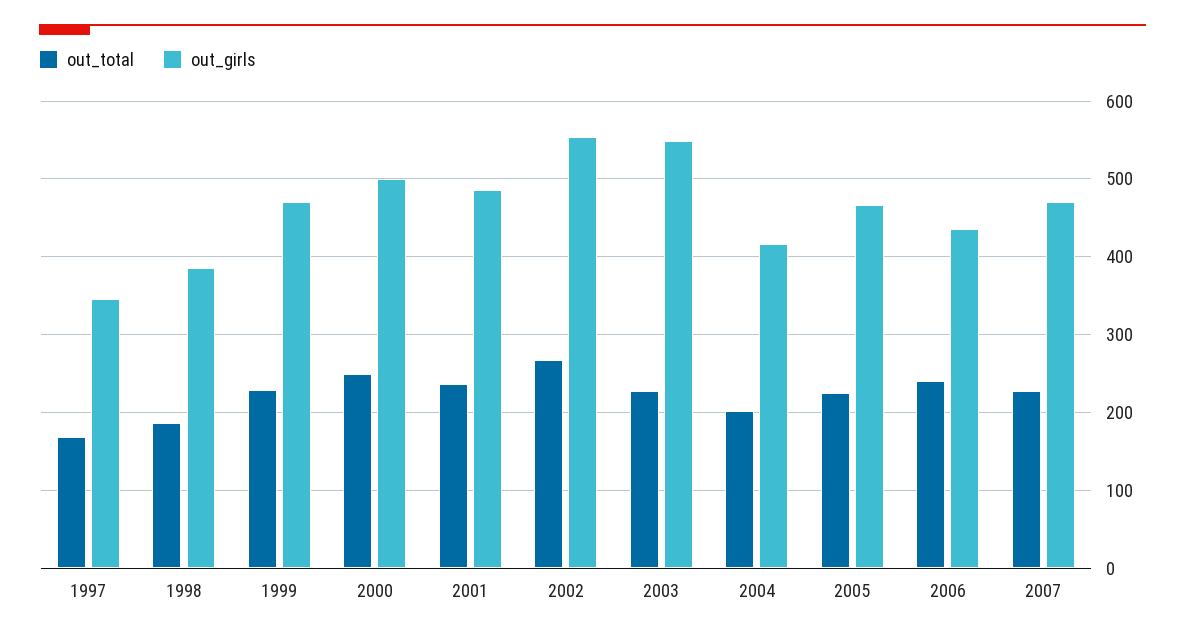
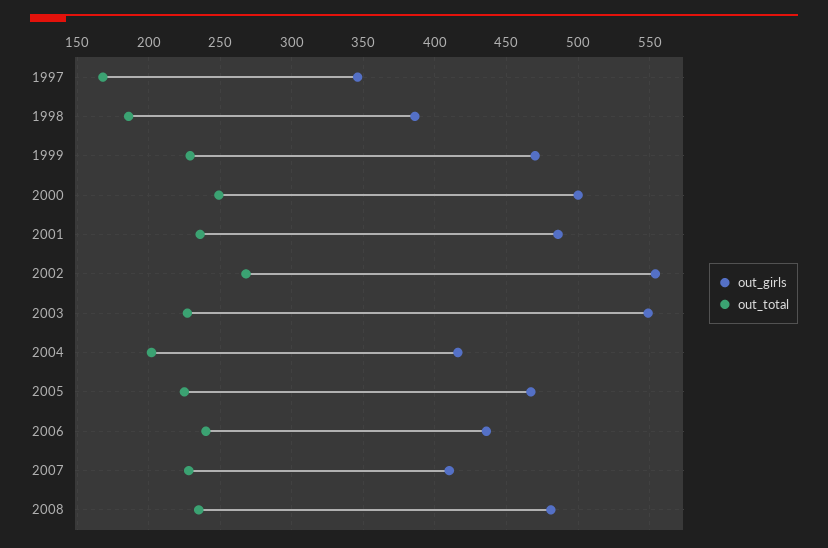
out_girls, 2007: 470 -> 410
out_girls, 2008: none -> 480
out_total, 2008: none -> 235

